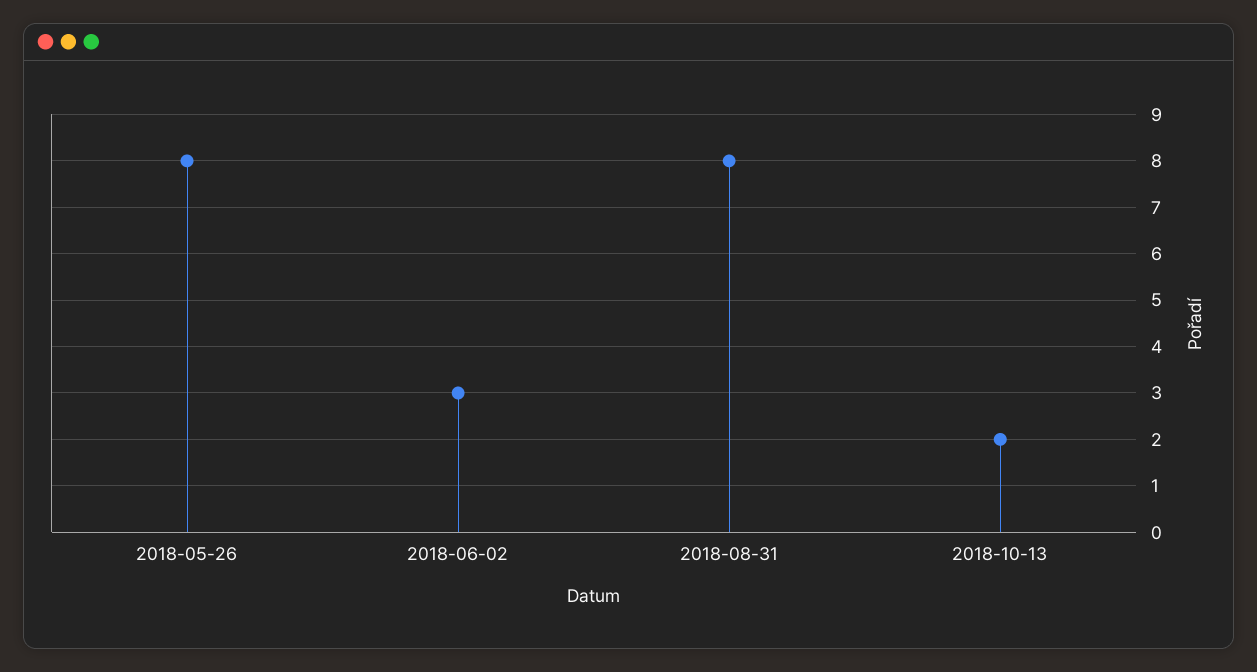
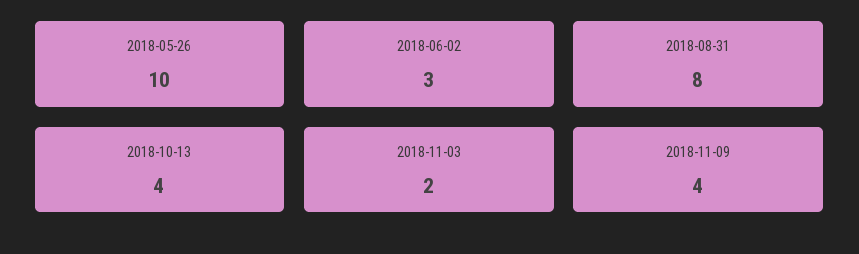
2018-05-26: 8 -> 10
2018-10-13: 2 -> 4
2018-11-03: none -> 2
2018-11-09: none -> 4

